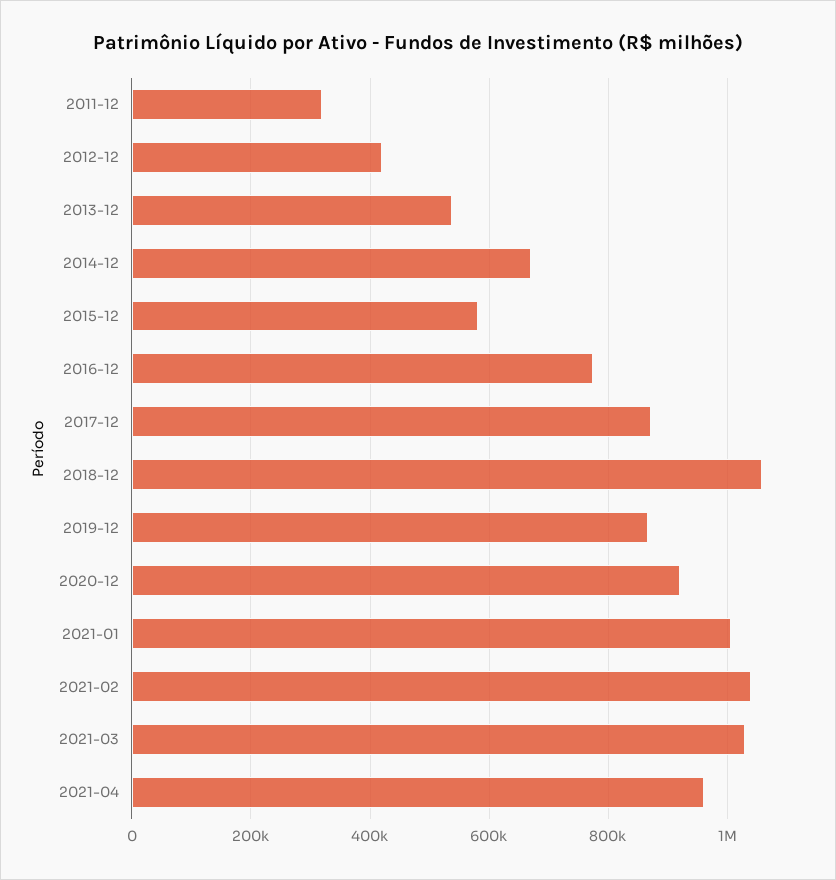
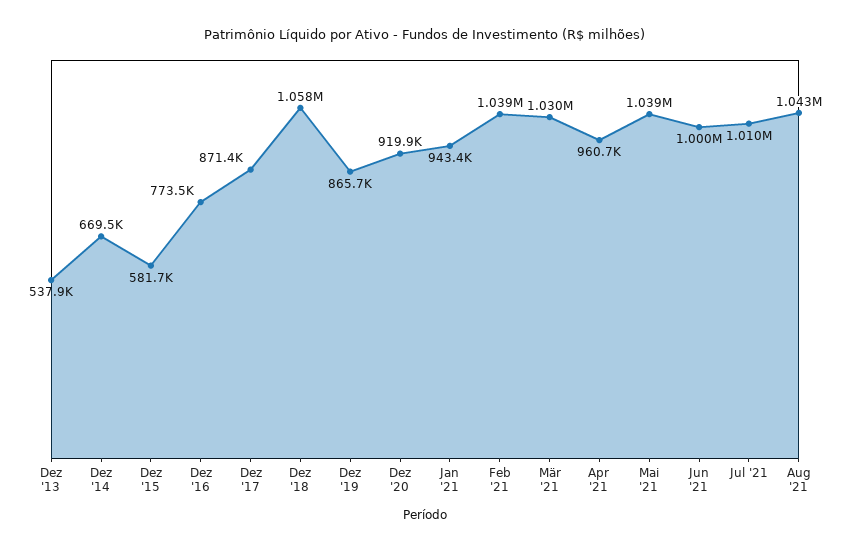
2011-12: 320000 -> none
2012-12: 420000 -> none
2021-01: 1000000 -> 943400
Mai '21: none -> 1039000
Jun '21: none -> 1000000
Jul '21: none -> 1010000
Aug '21: none -> 1043000

